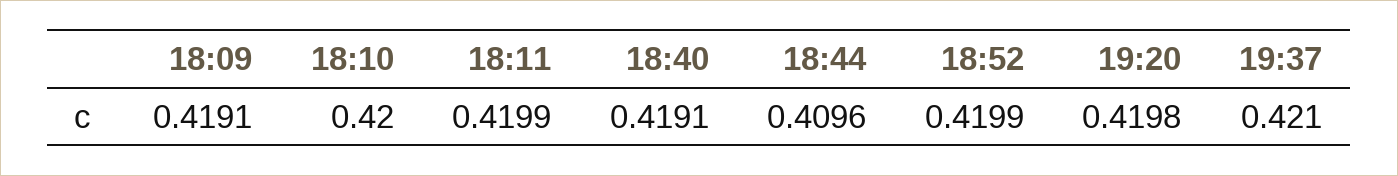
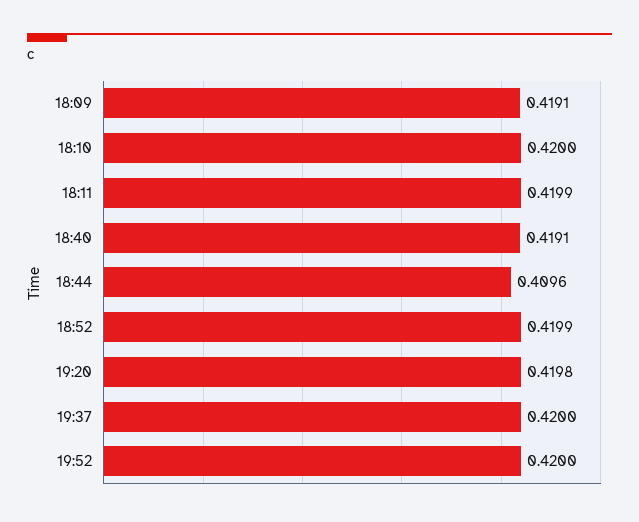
19:37: 0.421 -> 0.42
19:52: none -> 0.42

